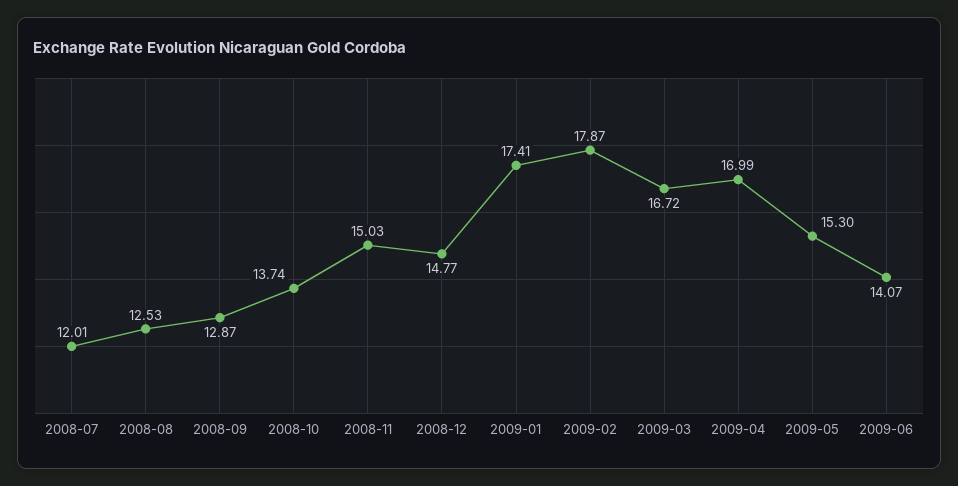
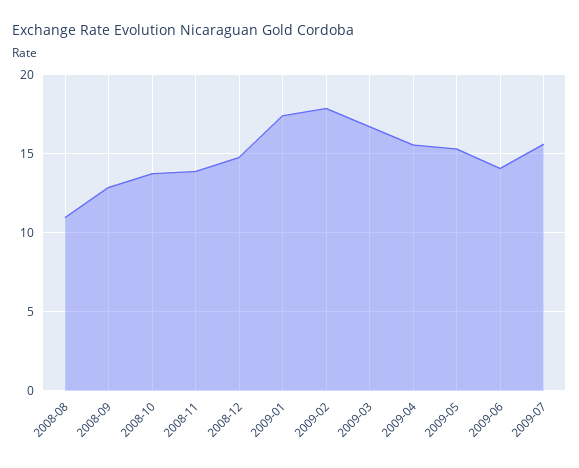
2008-07: 12.01 -> none
2008-08: 12.53 -> 11
2008-11: 15.03 -> 14
2009-04: 16.99 -> 15.5
2009-07: none -> 15.5

